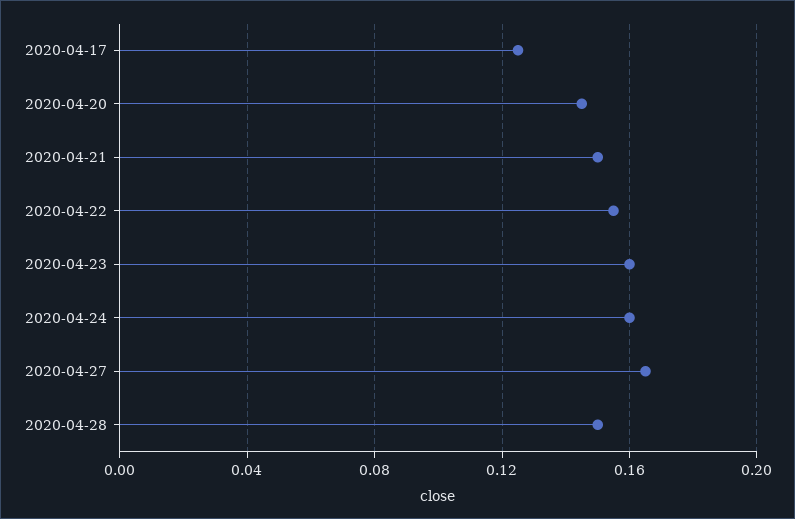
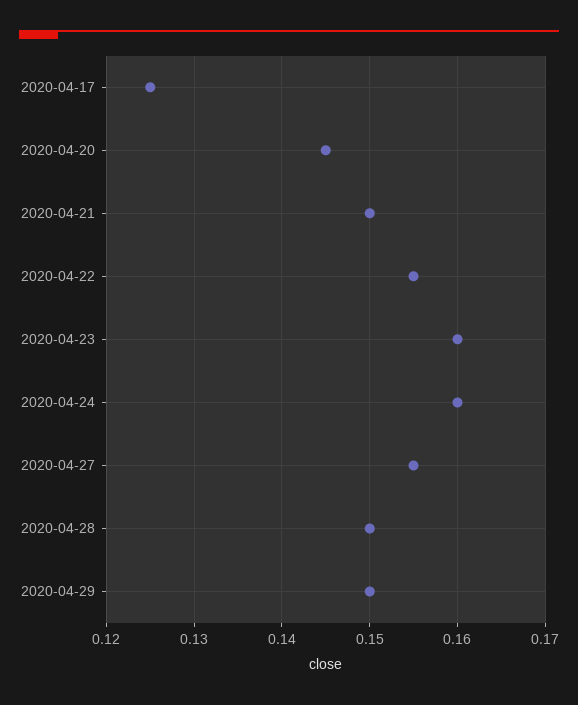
2020-04-27: 0.165 -> 0.155
2020-04-29: none -> 0.15

